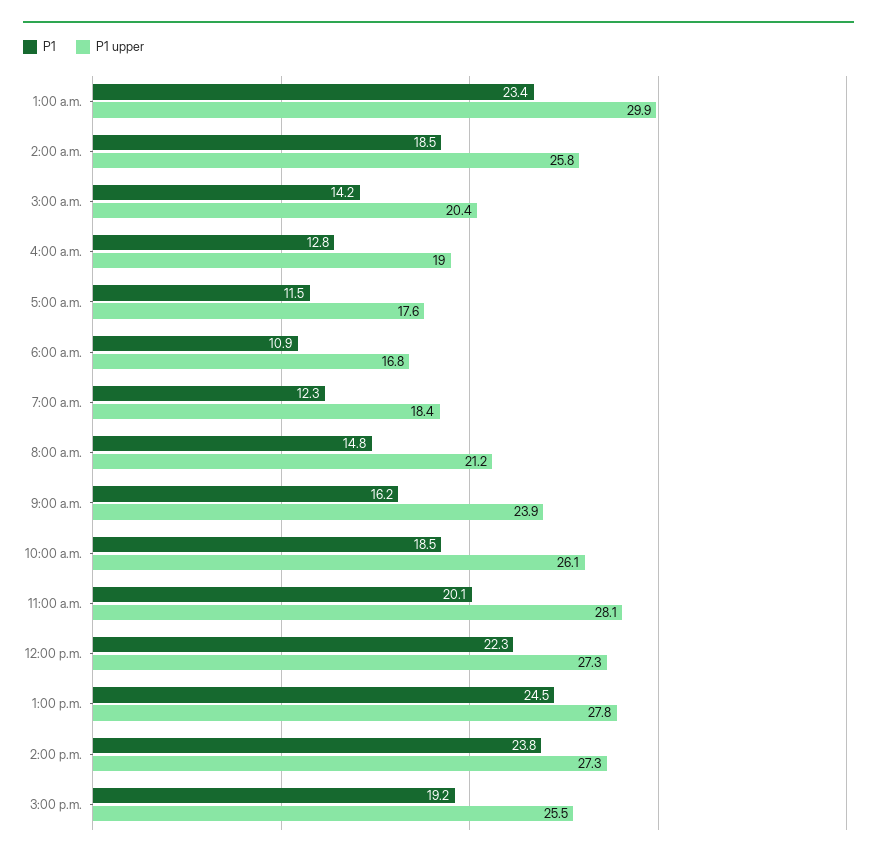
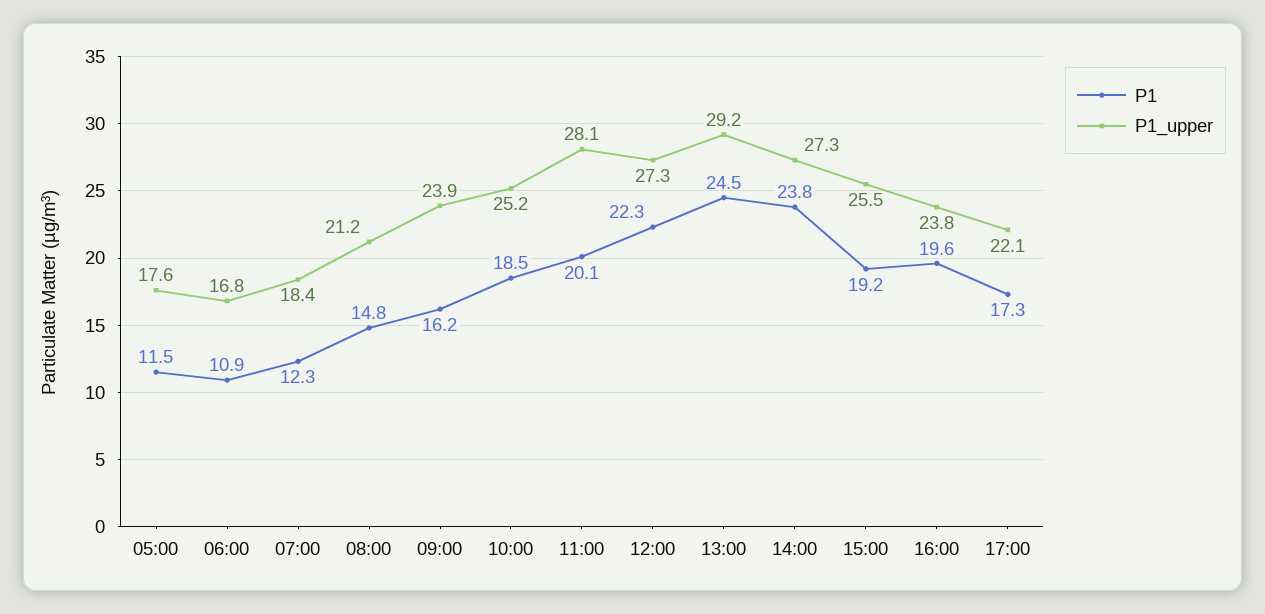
P1, 1:00 a.m.: 23.4 -> none
P1 upper, 1:00 a.m.: 29.9 -> none
P1, 2:00 a.m.: 18.5 -> none
P1 upper, 2:00 a.m.: 25.8 -> none
P1, 3:00 a.m.: 14.2 -> none
P1 upper, 3:00 a.m.: 20.4 -> none
P1, 4:00 a.m.: 12.8 -> none
P1 upper, 4:00 a.m.: 19 -> none
P1 upper, 10:00 a.m.: 26.1 -> 25.2
P1 upper, 1:00 p.m.: 27.8 -> 29.2
P1, 16:00: none -> 19.6
P1 upper, 16:00: none -> 23.8
P1, 17:00: none -> 17.3
P1 upper, 17:00: none -> 22.1

